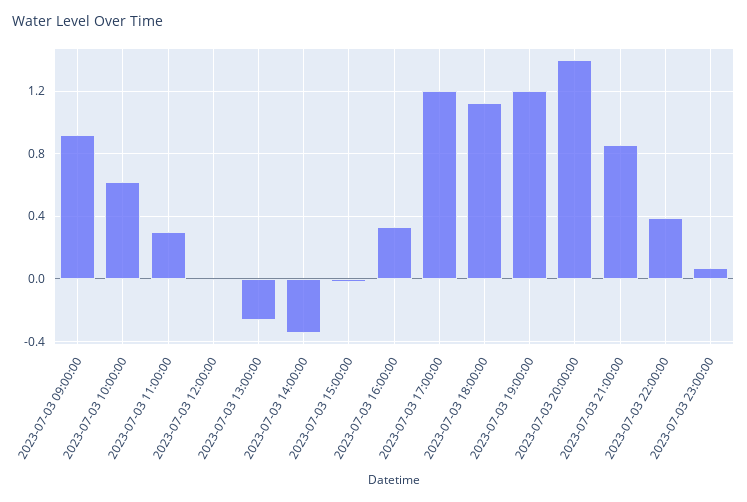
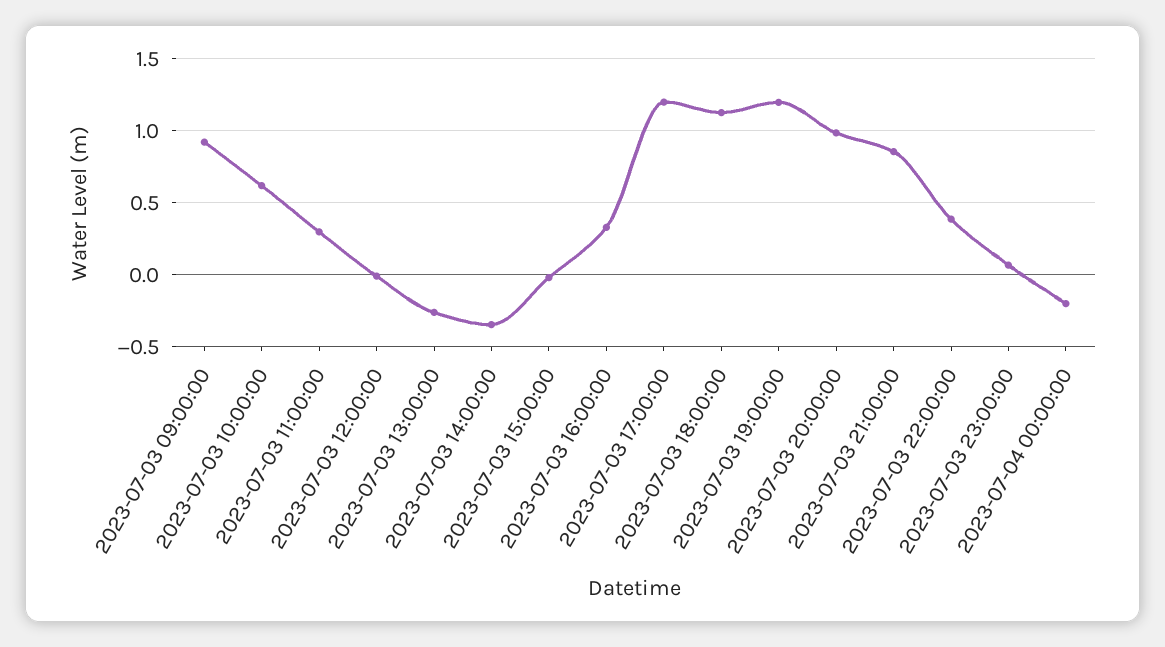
2023-07-03 20:00:00: 1.4 -> 1
2023-07-04 00:00:00: none -> -0.2

